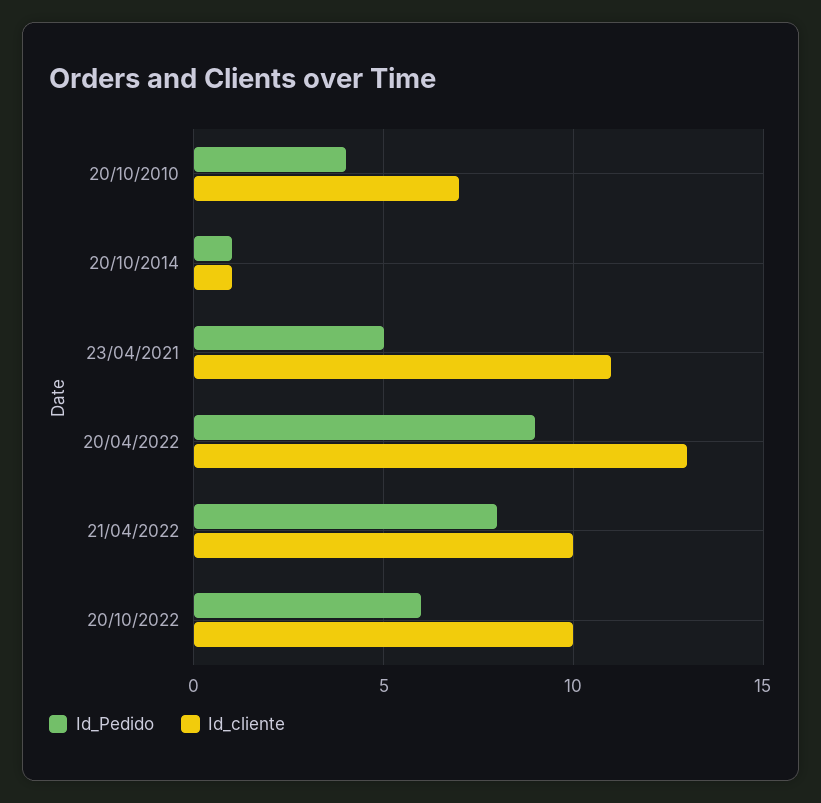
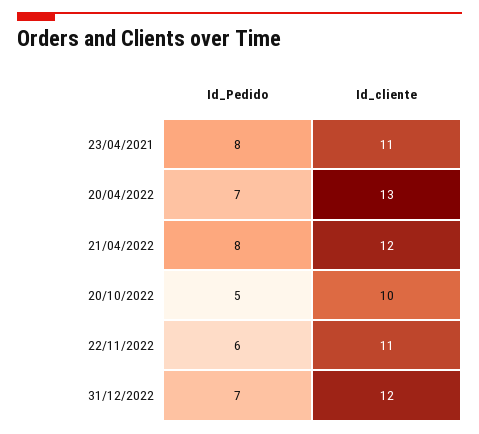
Id_Pedido, 20/10/2010: 4 -> none
Id_cliente, 20/10/2010: 7 -> none
Id_Pedido, 20/10/2014: 1 -> none
Id_cliente, 20/10/2014: 1 -> none
Id_Pedido, 23/04/2021: 5 -> 8
Id_Pedido, 20/04/2022: 9 -> 7
Id_cliente, 21/04/2022: 10 -> 12
Id_Pedido, 20/10/2022: 6 -> 5
Id_Pedido, 22/11/2022: none -> 6
Id_cliente, 22/11/2022: none -> 11
Id_Pedido, 31/12/2022: none -> 7
Id_cliente, 31/12/2022: none -> 12

